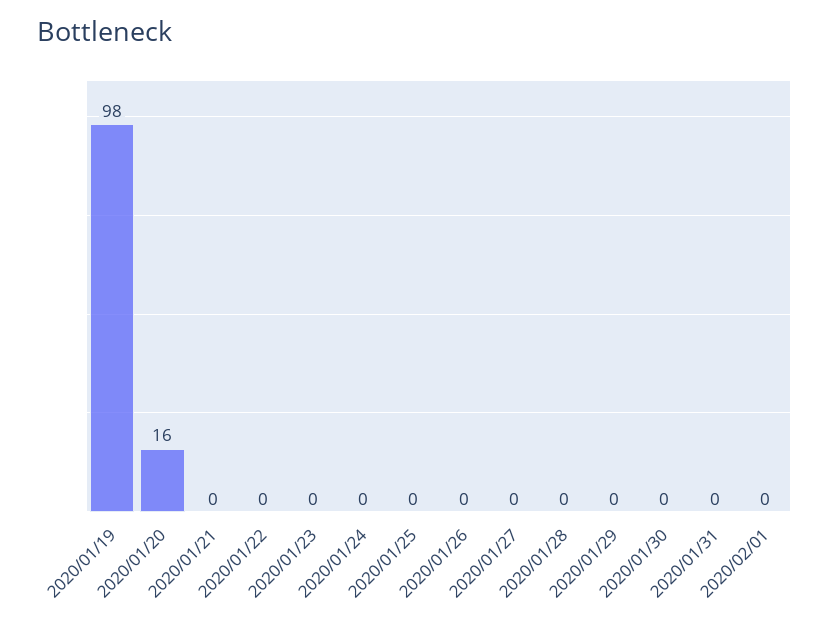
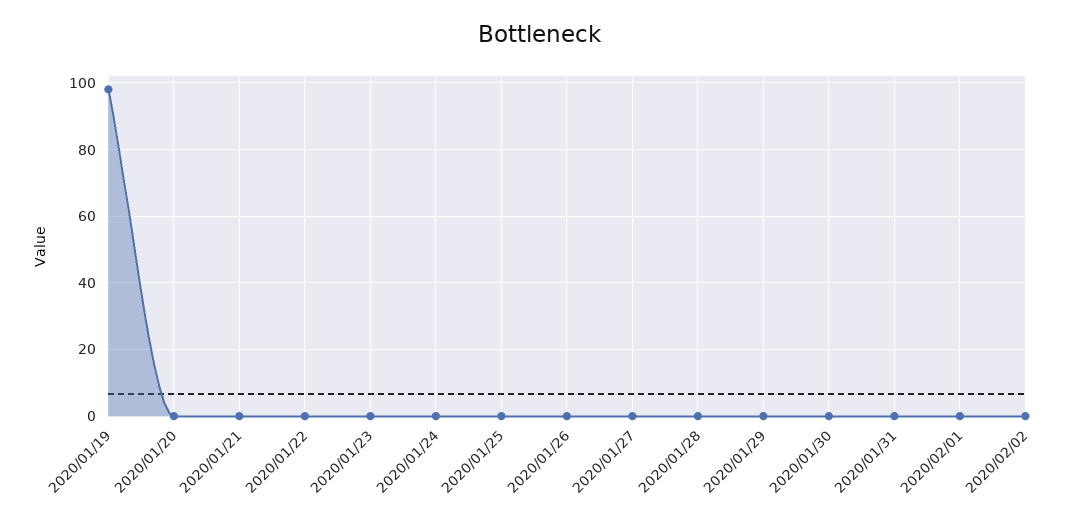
2020/01/20: 16 -> 0
2020/02/02: none -> 0

